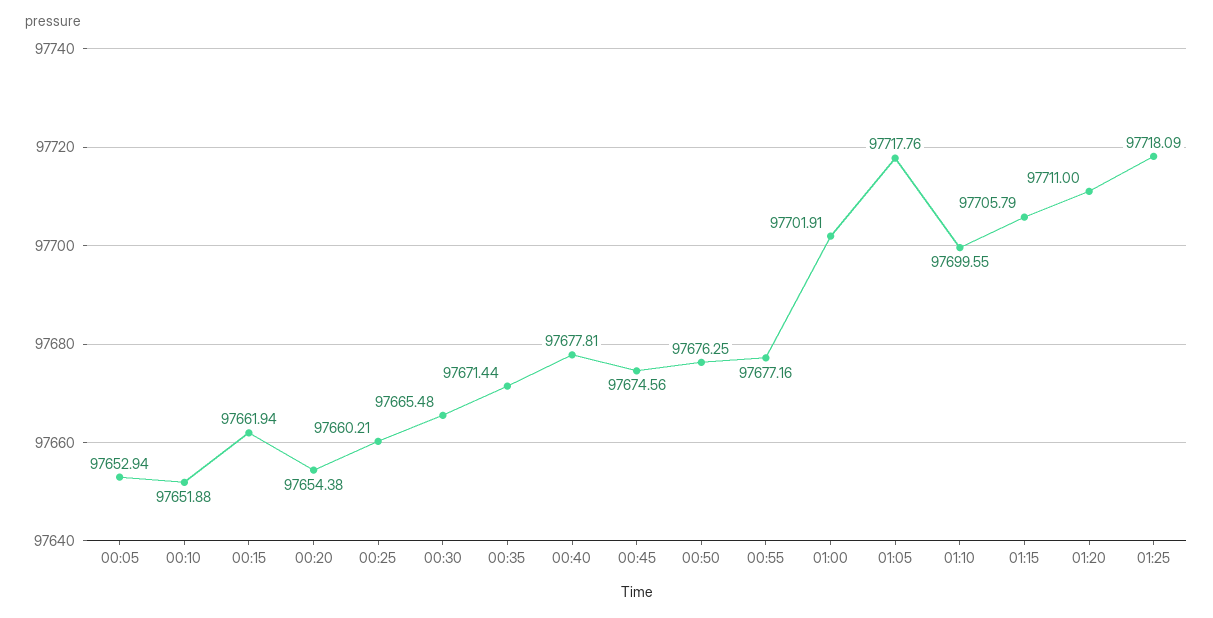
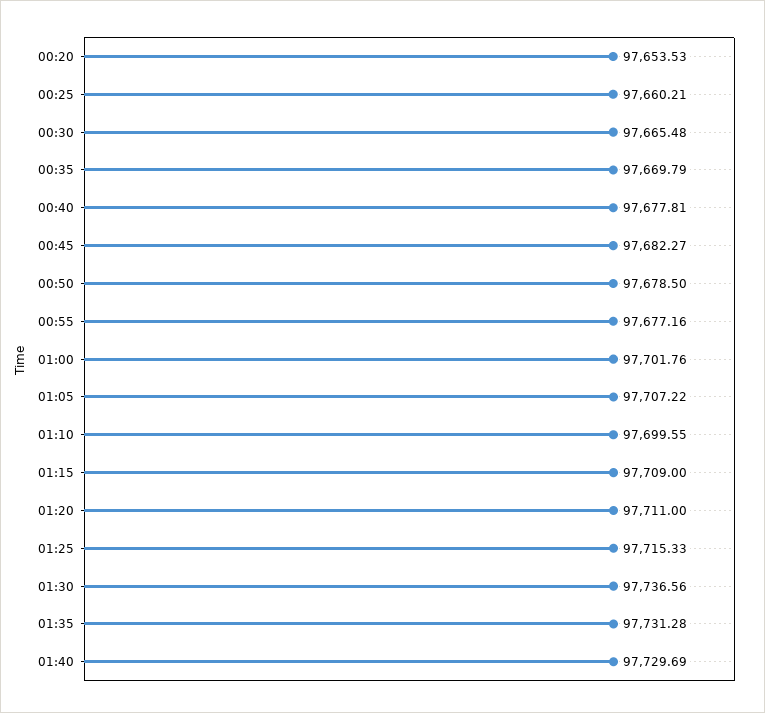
00:05: 97652.94 -> none
00:10: 97651.88 -> none
00:15: 97661.94 -> none
00:20: 97654.38 -> 97653.53
00:35: 97671.44 -> 97669.79
00:45: 97674.56 -> 97682.27
00:50: 97676.25 -> 97678.5
01:00: 97701.91 -> 97701.76
01:05: 97717.76 -> 97707.22
01:15: 97705.79 -> 97709
01:25: 97718.09 -> 97715.33
01:30: none -> 97736.56
01:35: none -> 97731.28
01:40: none -> 97729.69

